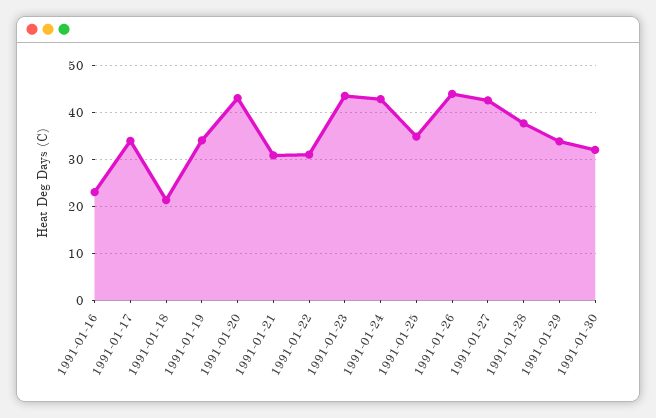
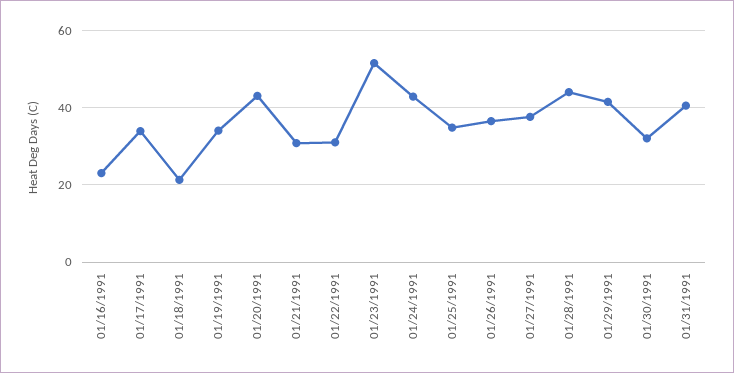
1991-01-23: 44 -> 52
1991-01-26: 44 -> 36
1991-01-27: 42 -> 38
1991-01-28: 38 -> 44
1991-01-29: 34 -> 42
01/31/1991: none -> 40

